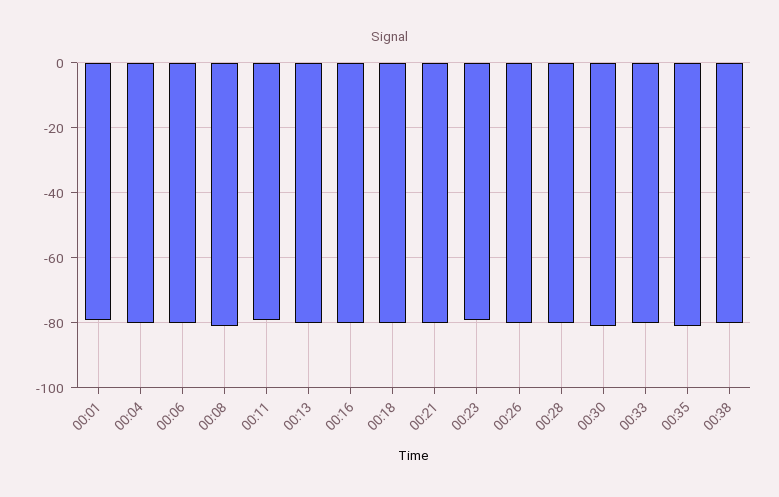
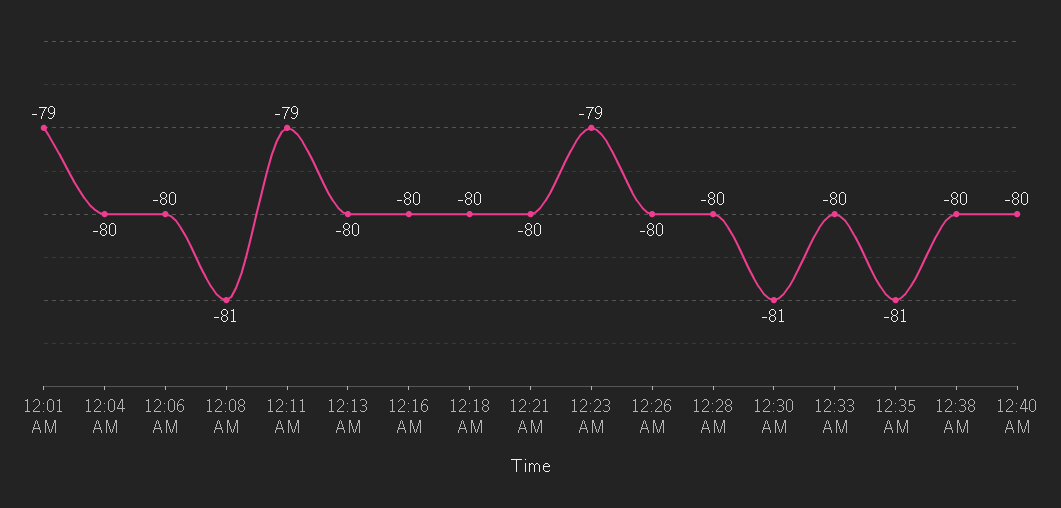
12:40 AM: none -> -80

